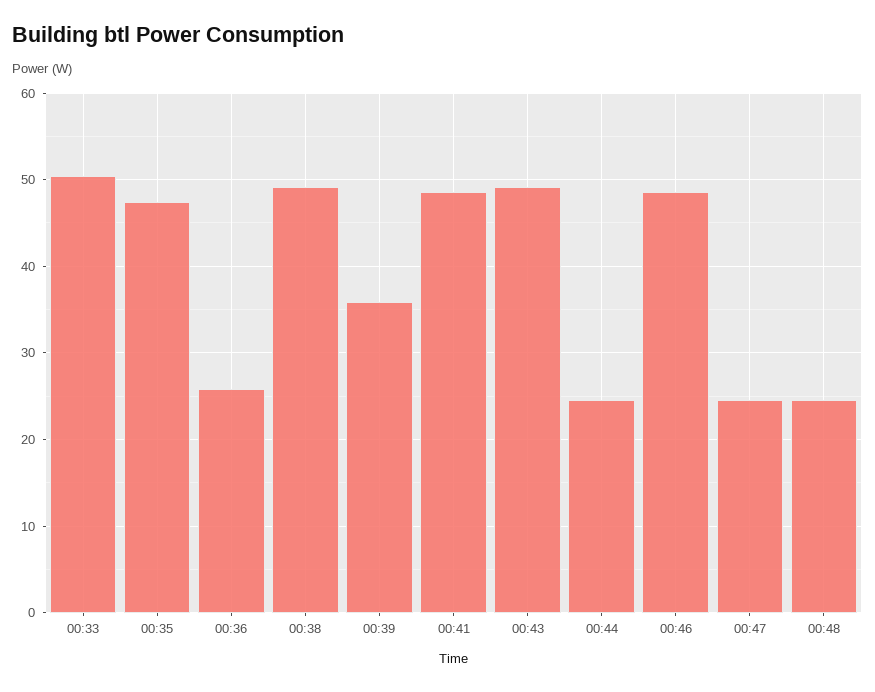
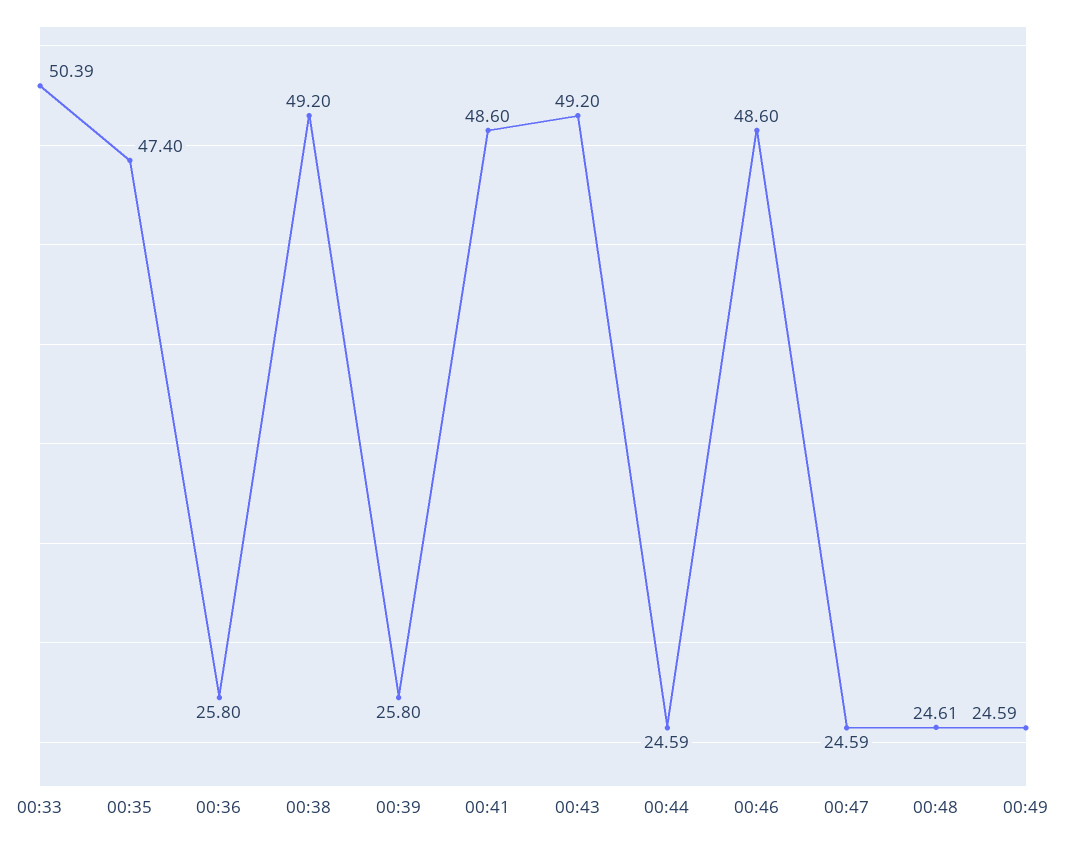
00:39: 36 -> 25.8
00:49: none -> 24.59

